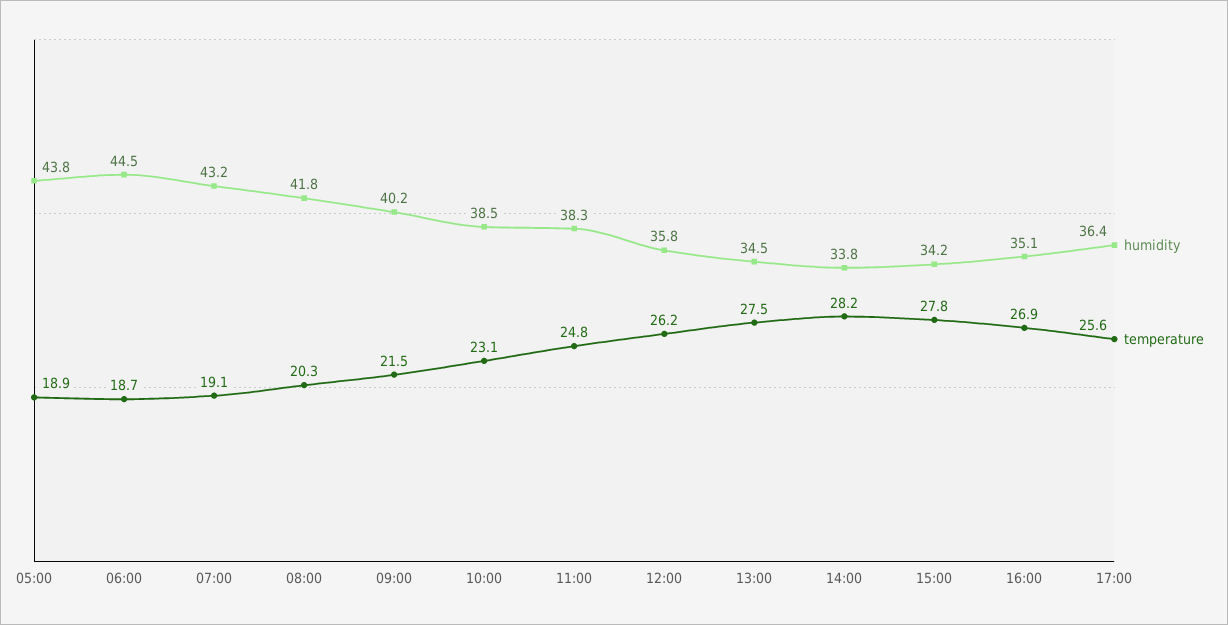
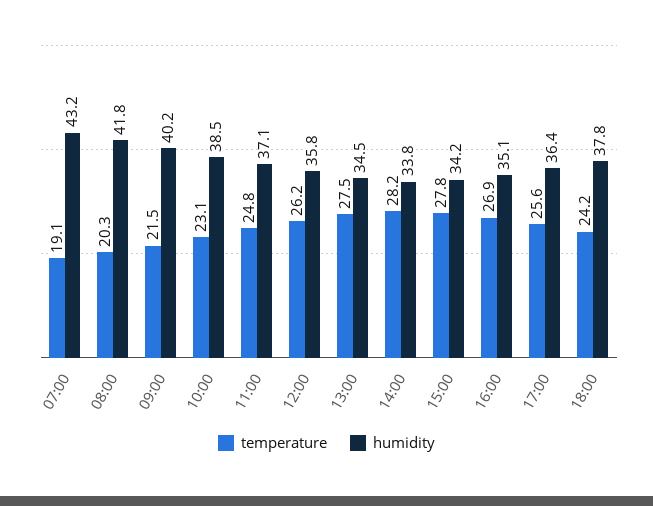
humidity, 05:00: 43.8 -> none
temperature, 05:00: 18.9 -> none
humidity, 06:00: 44.5 -> none
temperature, 06:00: 18.7 -> none
humidity, 11:00: 38.3 -> 37.1
temperature, 18:00: none -> 24.2
humidity, 18:00: none -> 37.8

